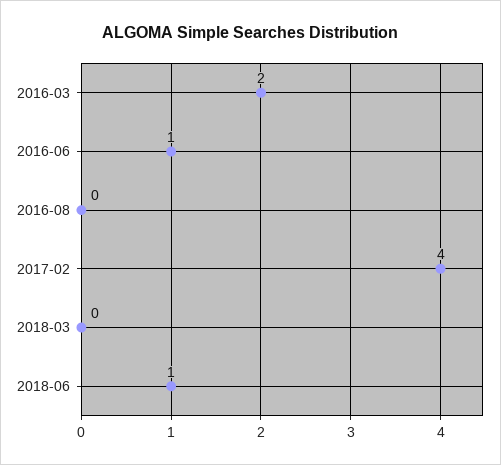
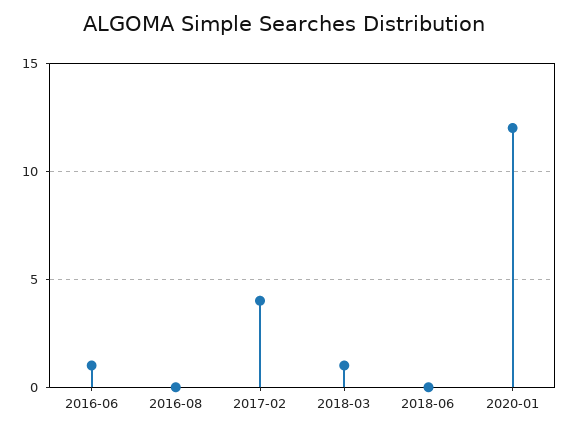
2016-03: 2 -> none
2018-03: 0 -> 1
2018-06: 1 -> 0
2020-01: none -> 12

